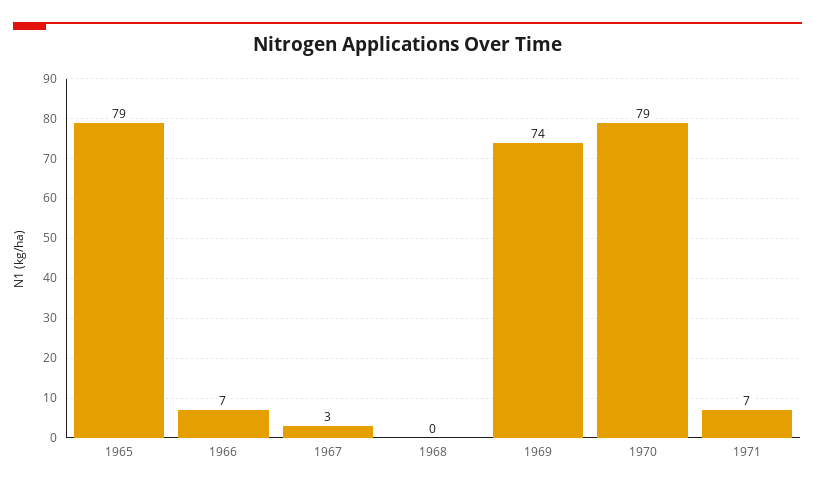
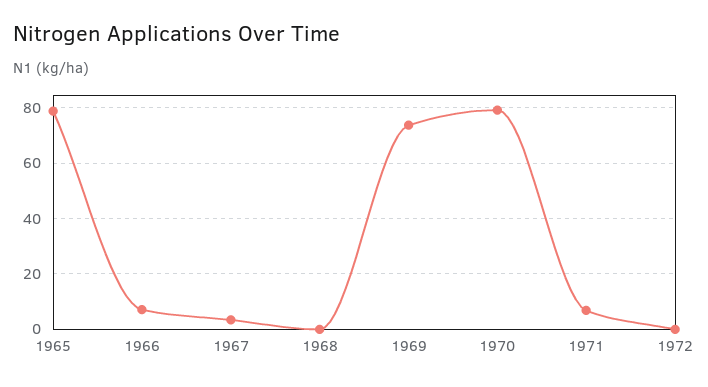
1972: none -> 0

